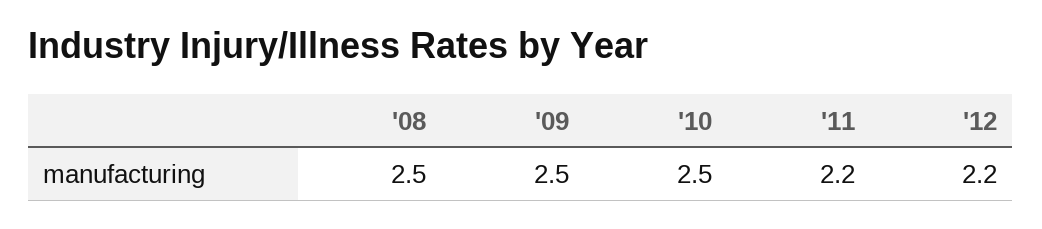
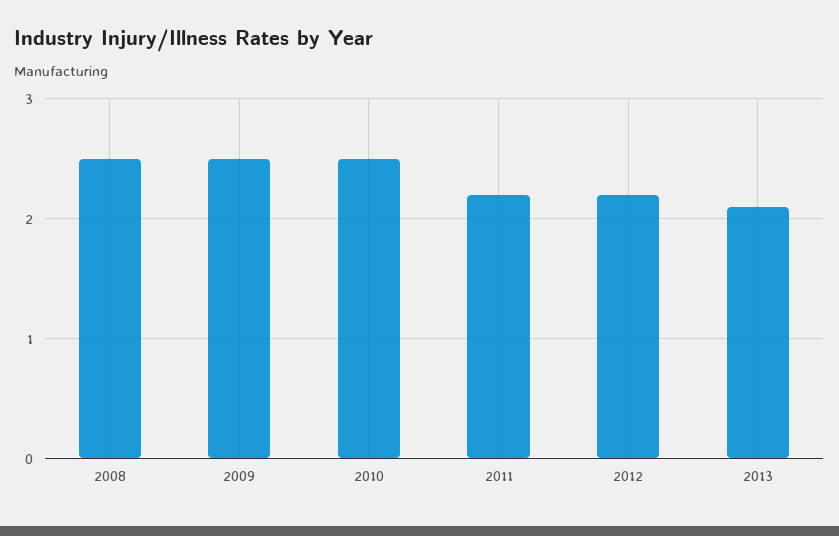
2013: none -> 2.1

